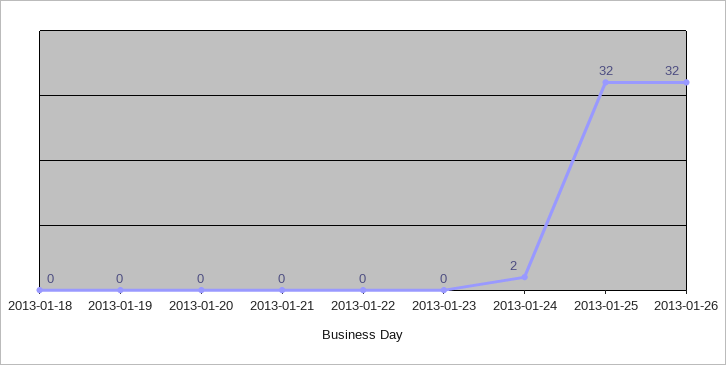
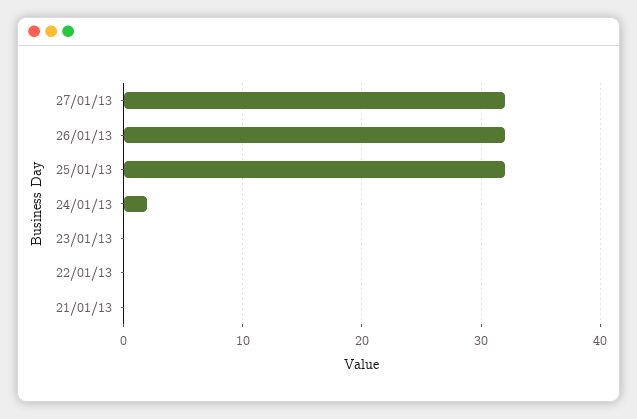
2013-01-18: 0 -> none
2013-01-19: 0 -> none
2013-01-20: 0 -> none
27/01/13: none -> 32

